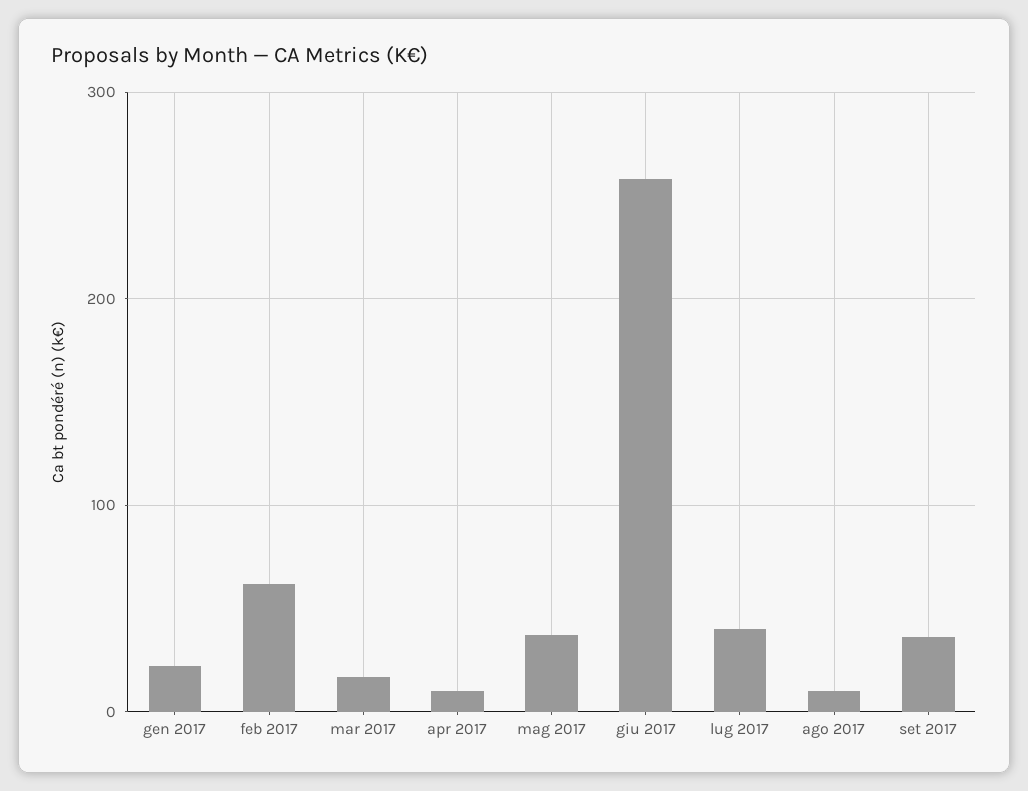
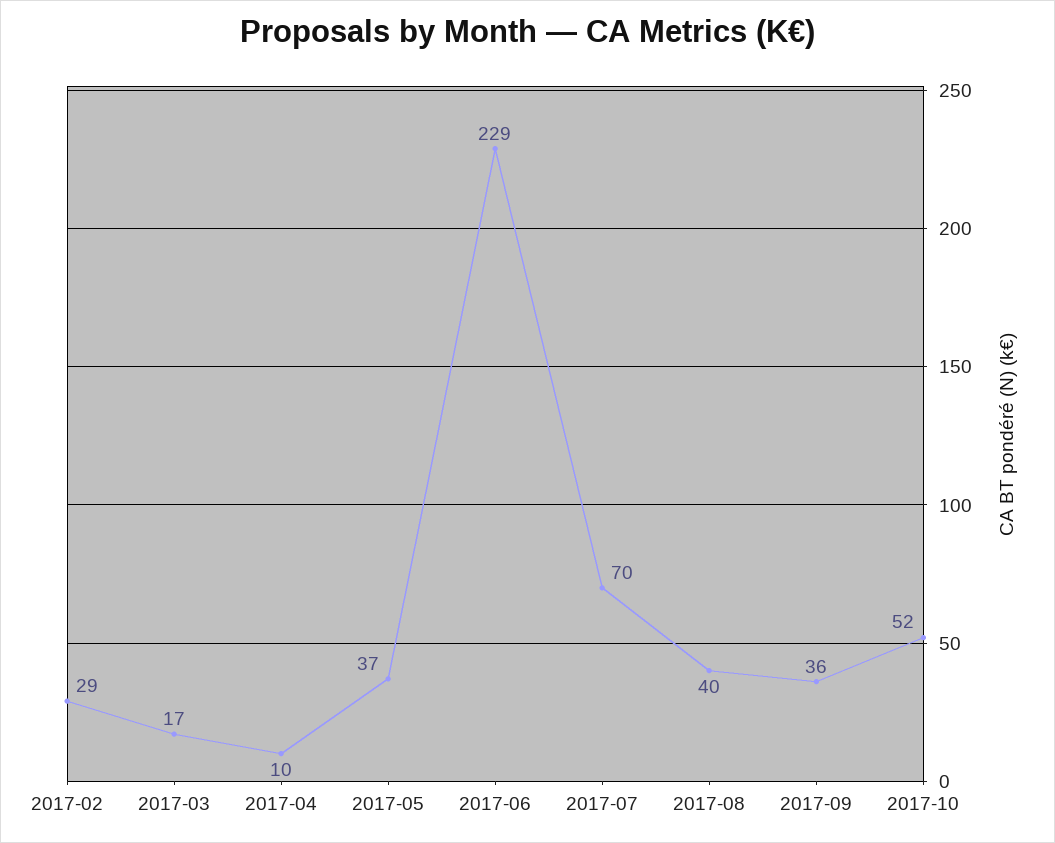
gen 2017: 20 -> none
feb 2017: 60 -> 29
giu 2017: 260 -> 229
lug 2017: 40 -> 70
ago 2017: 10 -> 40
2017-10: none -> 52

